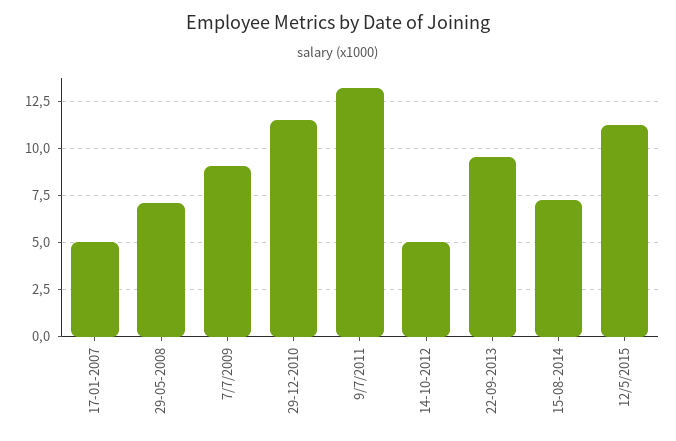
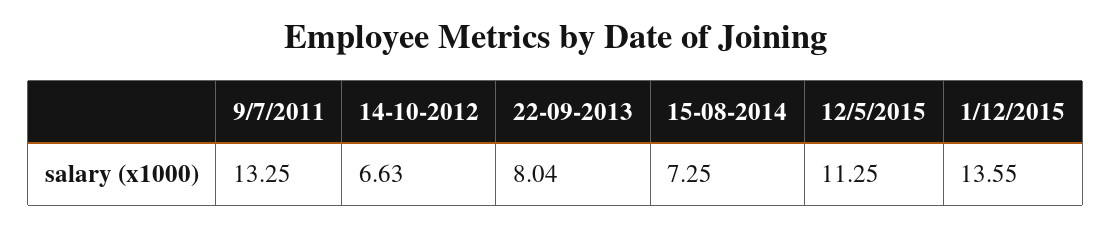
17-01-2007: 5 -> none
29-05-2008: 7 -> none
7/7/2009: 9 -> none
29-12-2010: 11.5 -> none
14-10-2012: 5 -> 6.63
22-09-2013: 9.5 -> 8.04
1/12/2015: none -> 13.55

